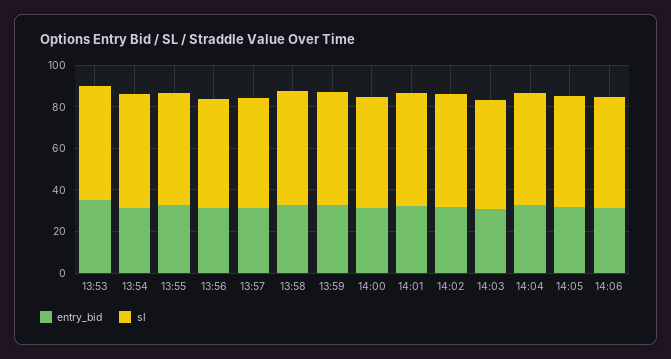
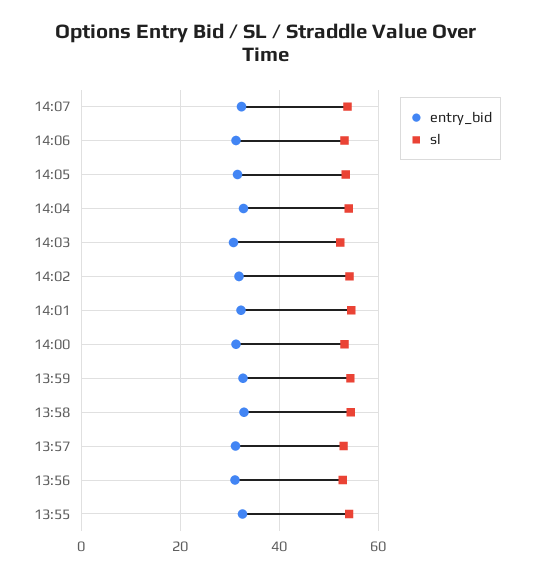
entry_bid, 13:53: 35 -> none
sl, 13:53: 55 -> none
entry_bid, 13:54: 30 -> none
sl, 13:54: 55 -> none
entry_bid, 14:07: none -> 32
sl, 14:07: none -> 54

